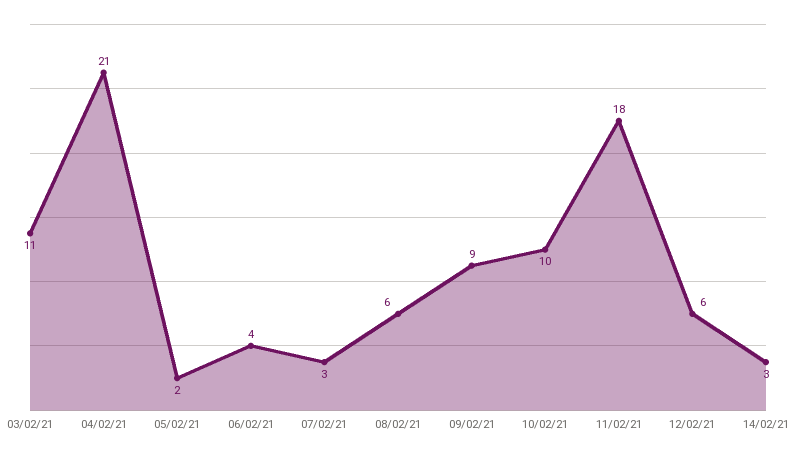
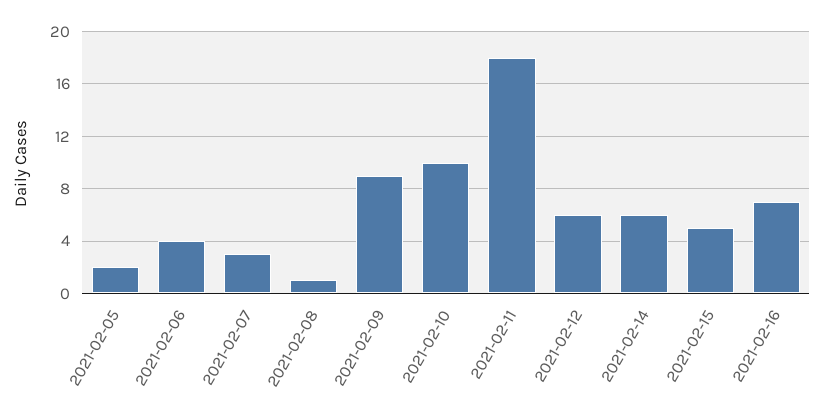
03/02/21: 11 -> none
04/02/21: 21 -> none
08/02/21: 6 -> 1
14/02/21: 3 -> 6
2021-02-15: none -> 5
2021-02-16: none -> 7

